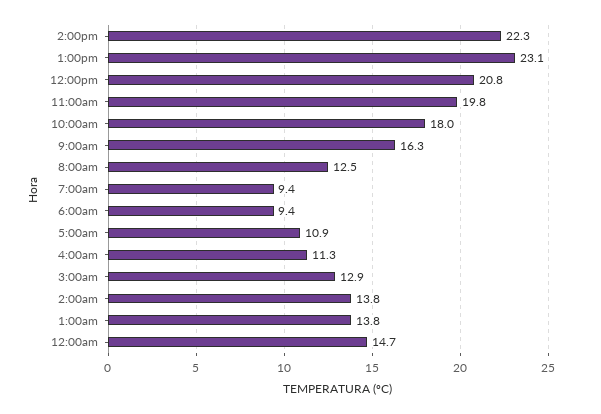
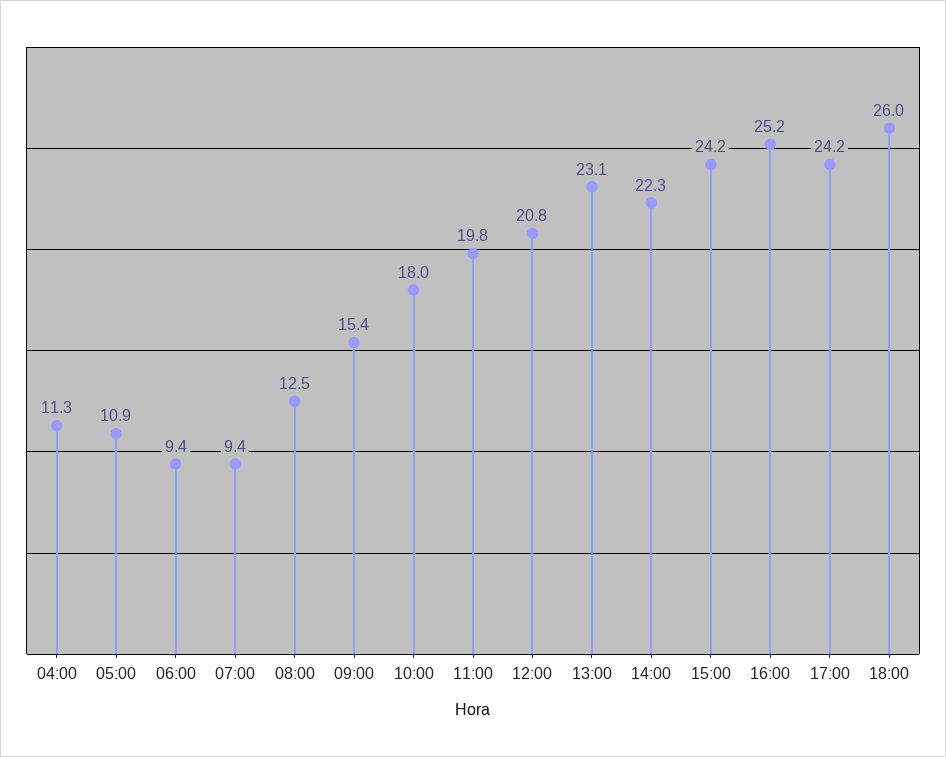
9:00am: 16.3 -> 15.4
3:00am: 12.9 -> none
2:00am: 13.8 -> none
1:00am: 13.8 -> none
12:00am: 14.7 -> none
15:00: none -> 24.2
16:00: none -> 25.2
17:00: none -> 24.2
18:00: none -> 26

